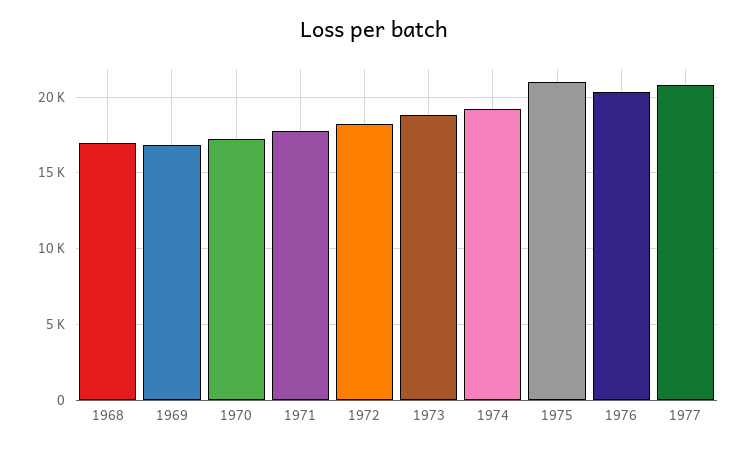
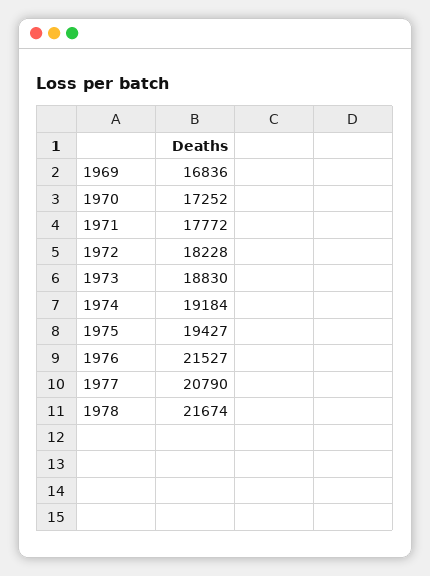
1968: 17000 -> none
1975: 21000 -> 19427
1976: 20500 -> 21527
1978: none -> 21674

